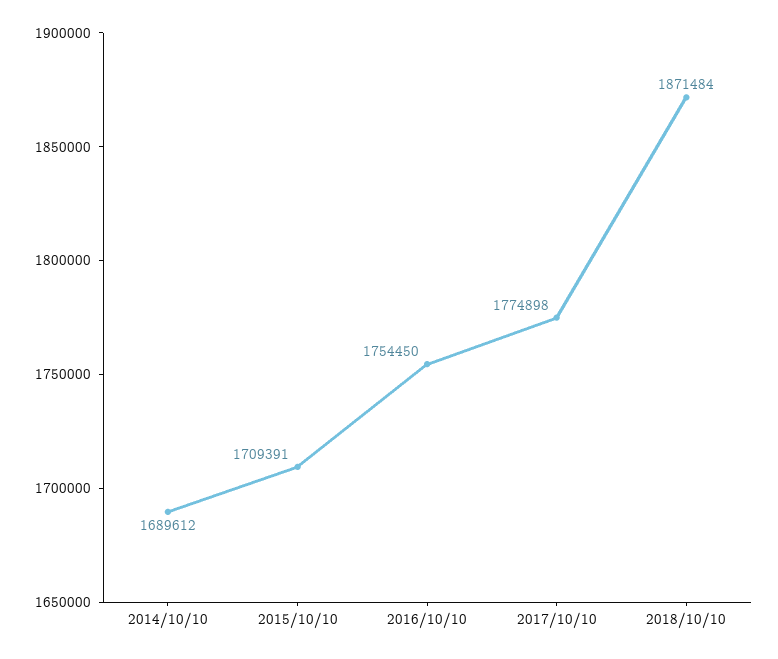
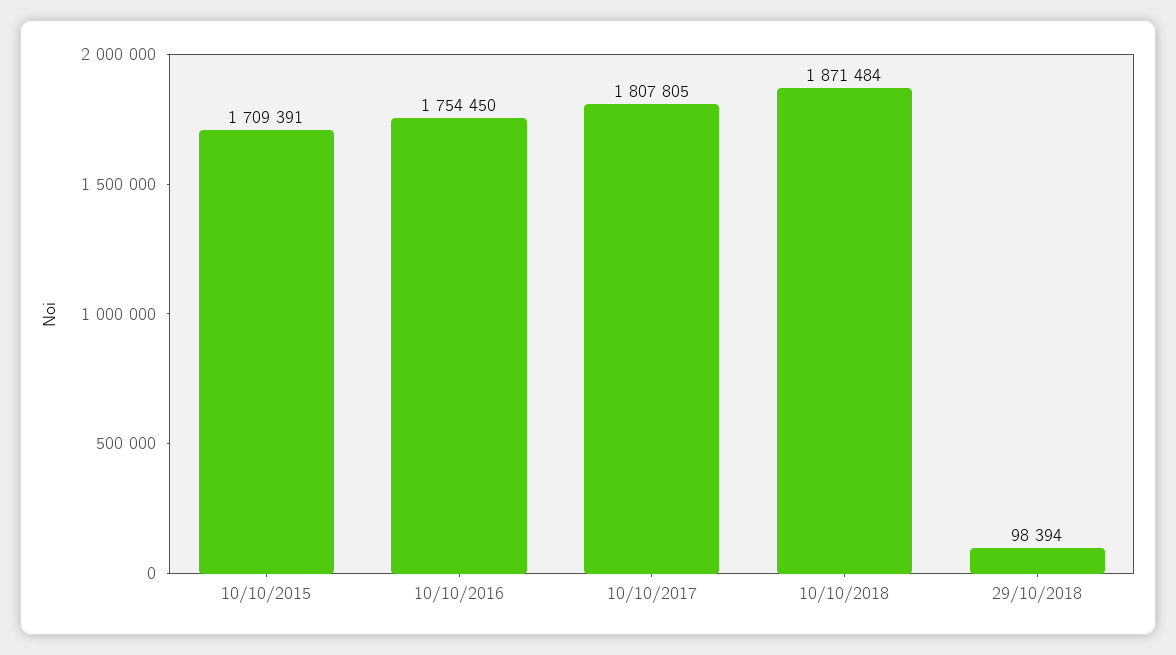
2014/10/10: 1689612 -> none
2017/10/10: 1774898 -> 1807805
29/10/2018: none -> 98394

